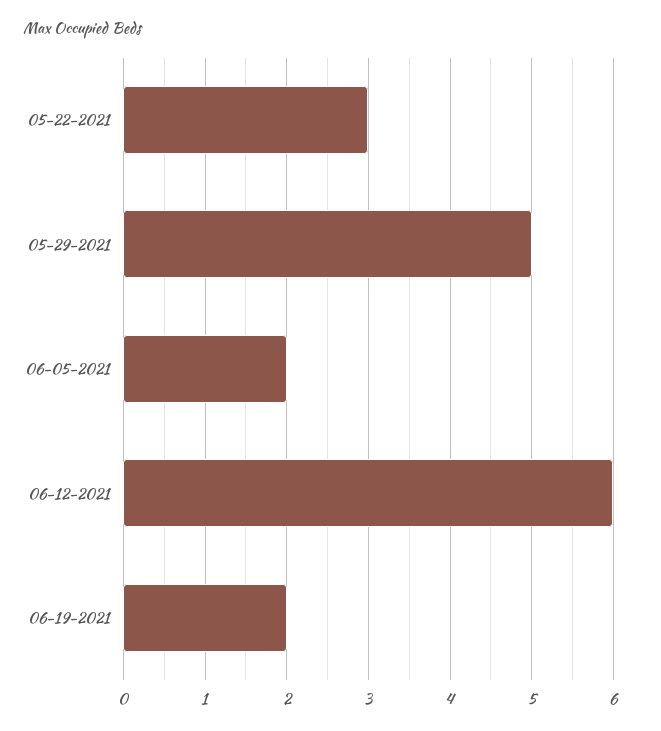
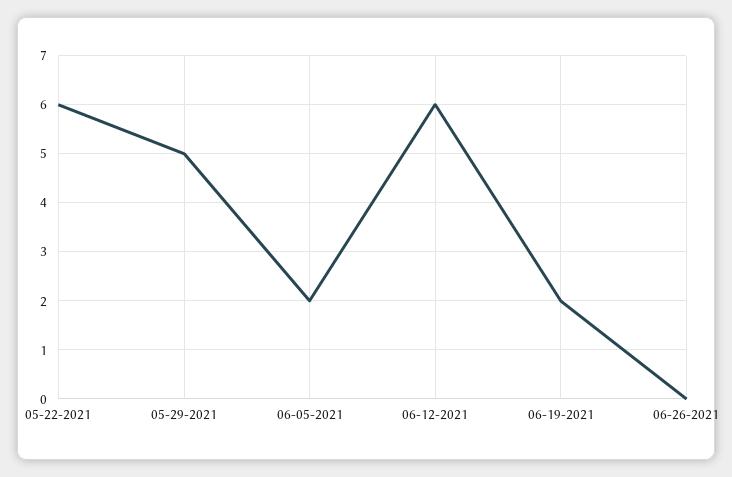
05-22-2021: 3 -> 6
06-26-2021: none -> 0

